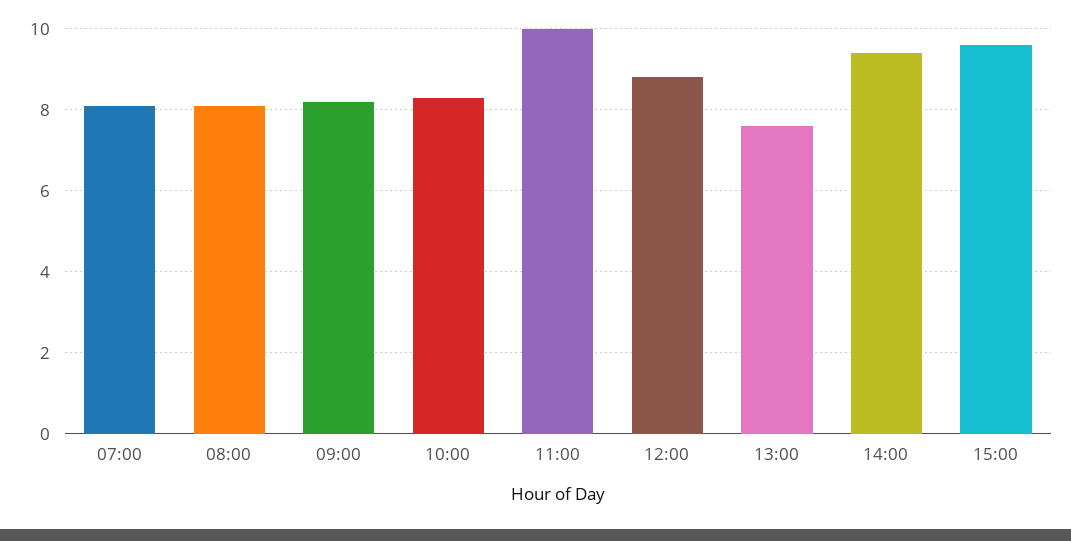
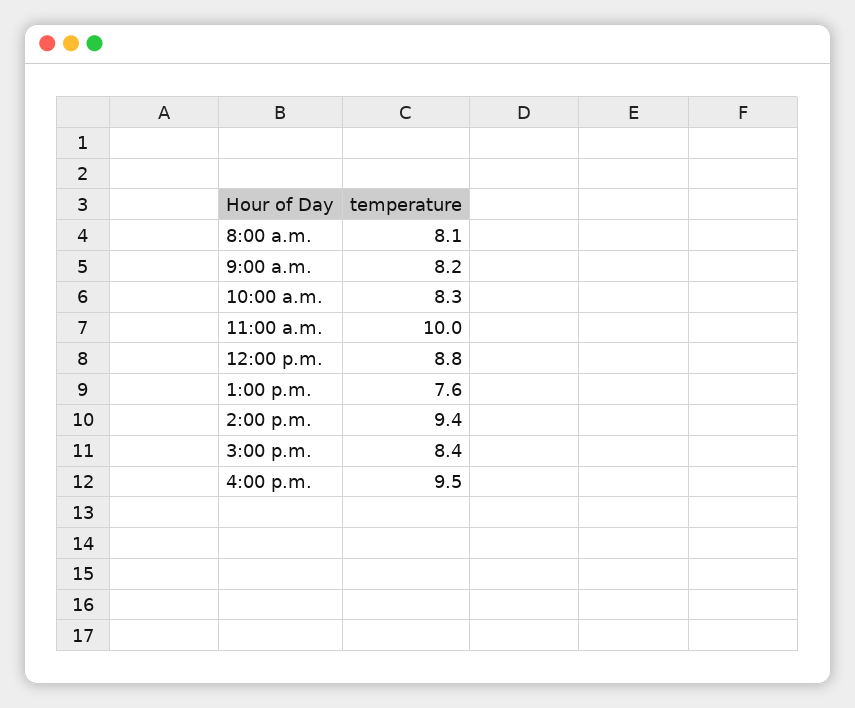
07:00: 8 -> none
15:00: 9.5 -> 8.4
4:00 p.m.: none -> 9.5

